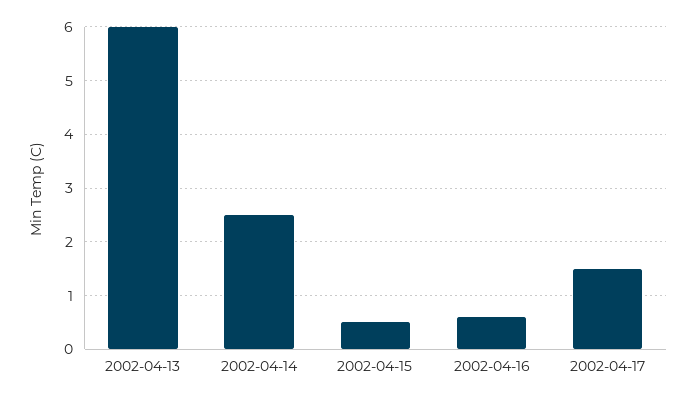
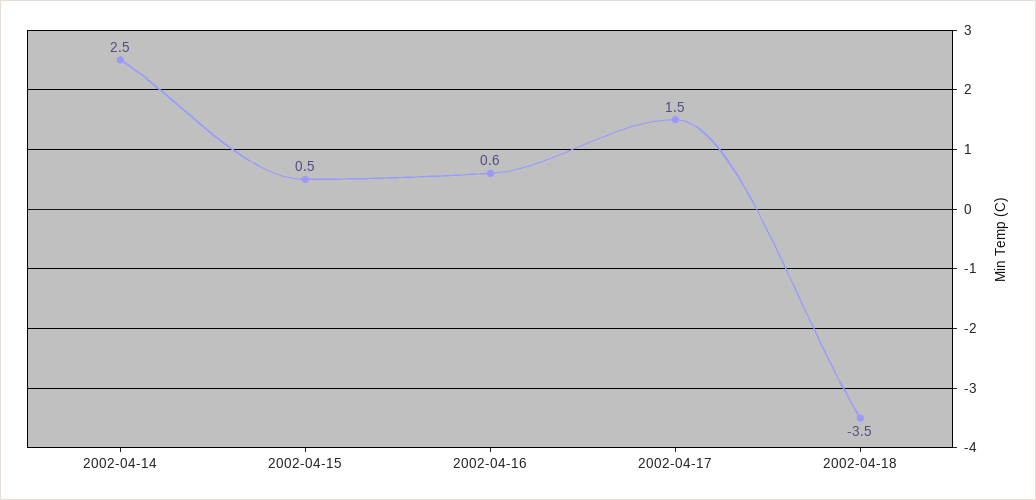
2002-04-13: 6 -> none
2002-04-18: none -> -3.5

